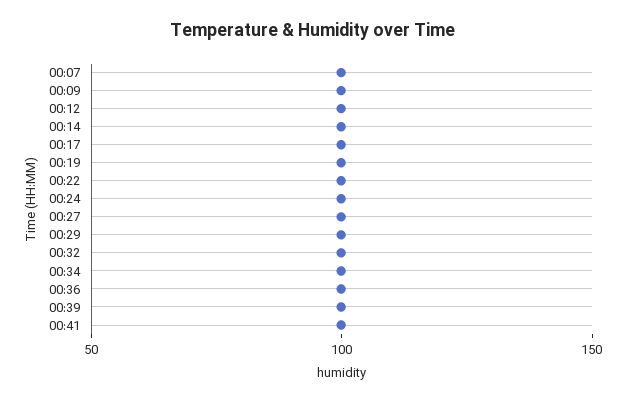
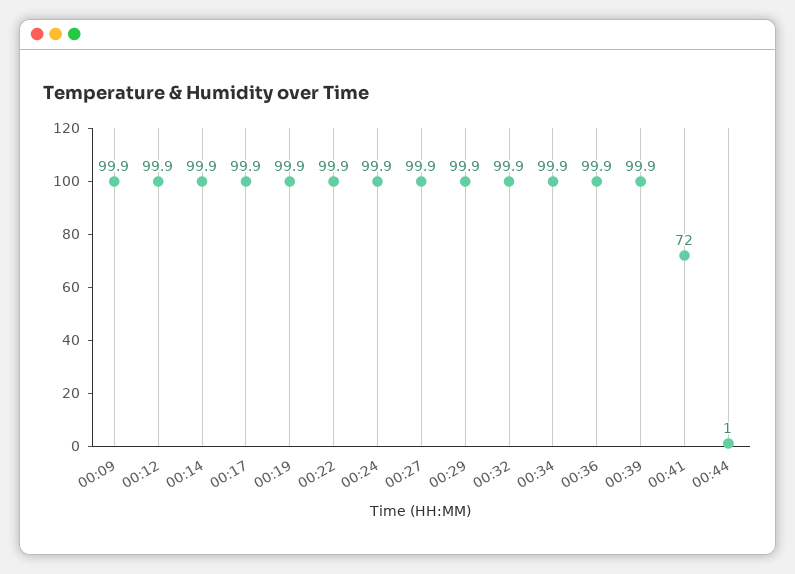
00:07: 100 -> none
00:41: 100 -> 72
00:44: none -> 1

